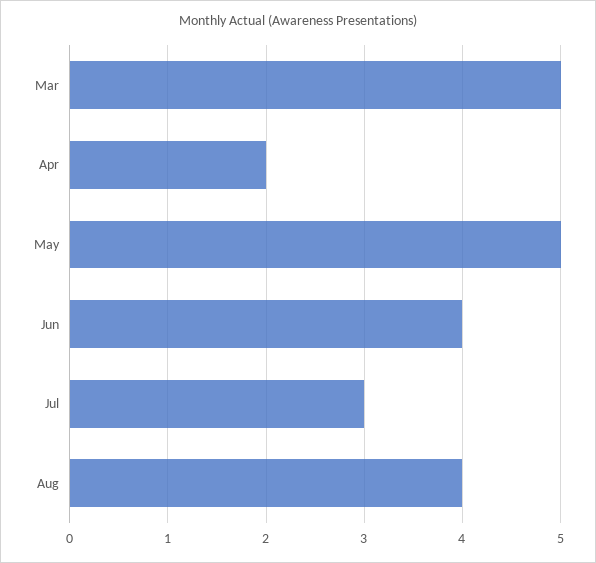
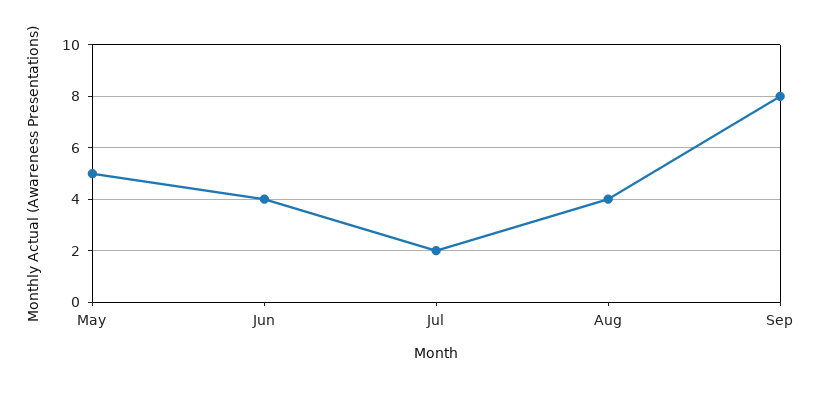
Mar: 5 -> none
Apr: 2 -> none
Jul: 3 -> 2
Sep: none -> 8

